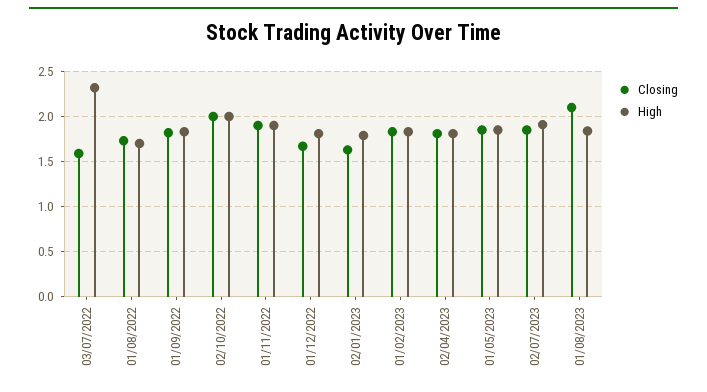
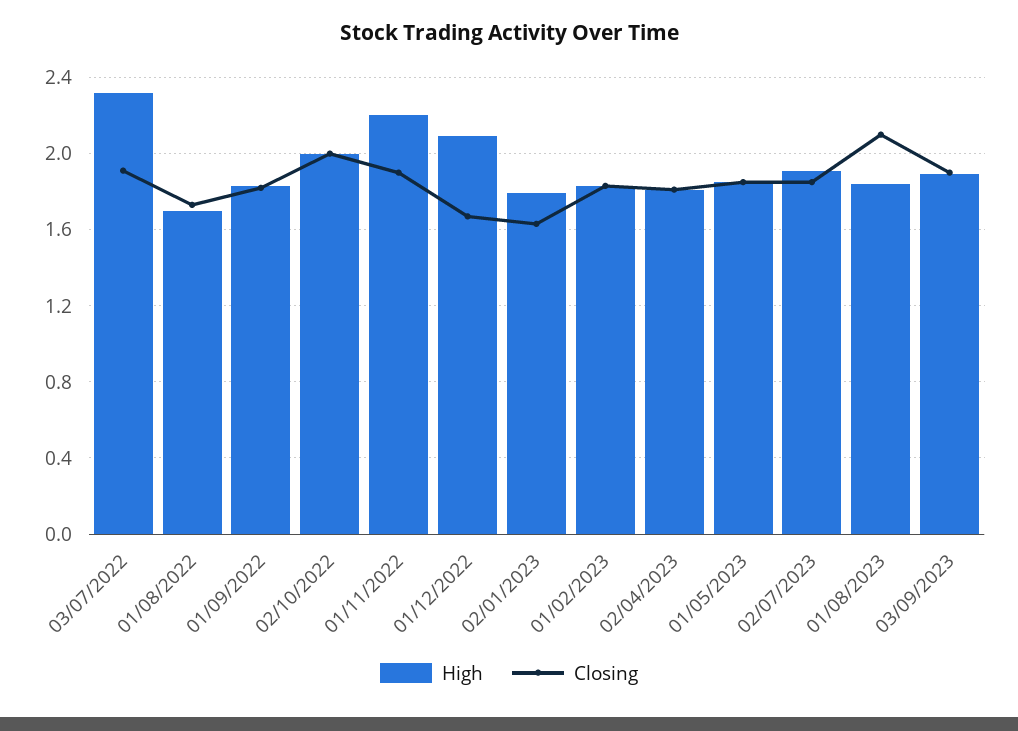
Closing, 03/07/2022: 1.6 -> 1.9
High, 01/11/2022: 1.9 -> 2.2
High, 01/12/2022: 1.8 -> 2.1
High, 03/09/2023: none -> 1.9
Closing, 03/09/2023: none -> 1.9

